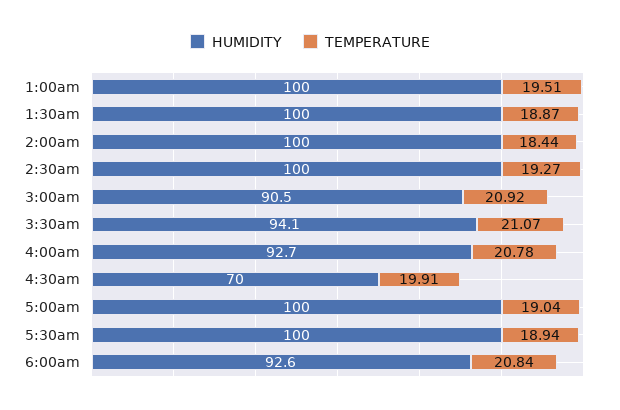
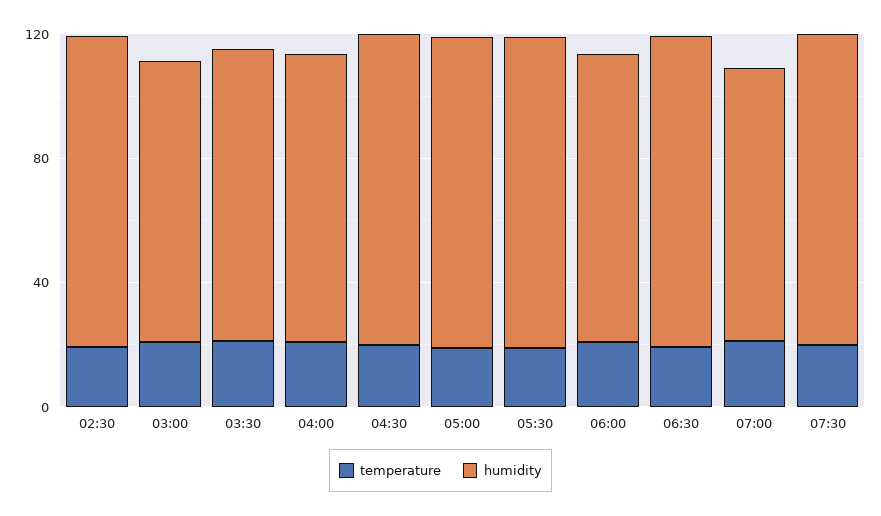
HUMIDITY, 1:00am: 100 -> none
TEMPERATURE, 1:00am: 19.51 -> none
HUMIDITY, 1:30am: 100 -> none
TEMPERATURE, 1:30am: 18.87 -> none
HUMIDITY, 2:00am: 100 -> none
TEMPERATURE, 2:00am: 18.44 -> none
HUMIDITY, 4:30am: 70 -> 100
TEMPERATURE, 06:30: none -> 20
HUMIDITY, 06:30: none -> 100
TEMPERATURE, 07:00: none -> 20
HUMIDITY, 07:00: none -> 90
TEMPERATURE, 07:30: none -> 20
HUMIDITY, 07:30: none -> 100

